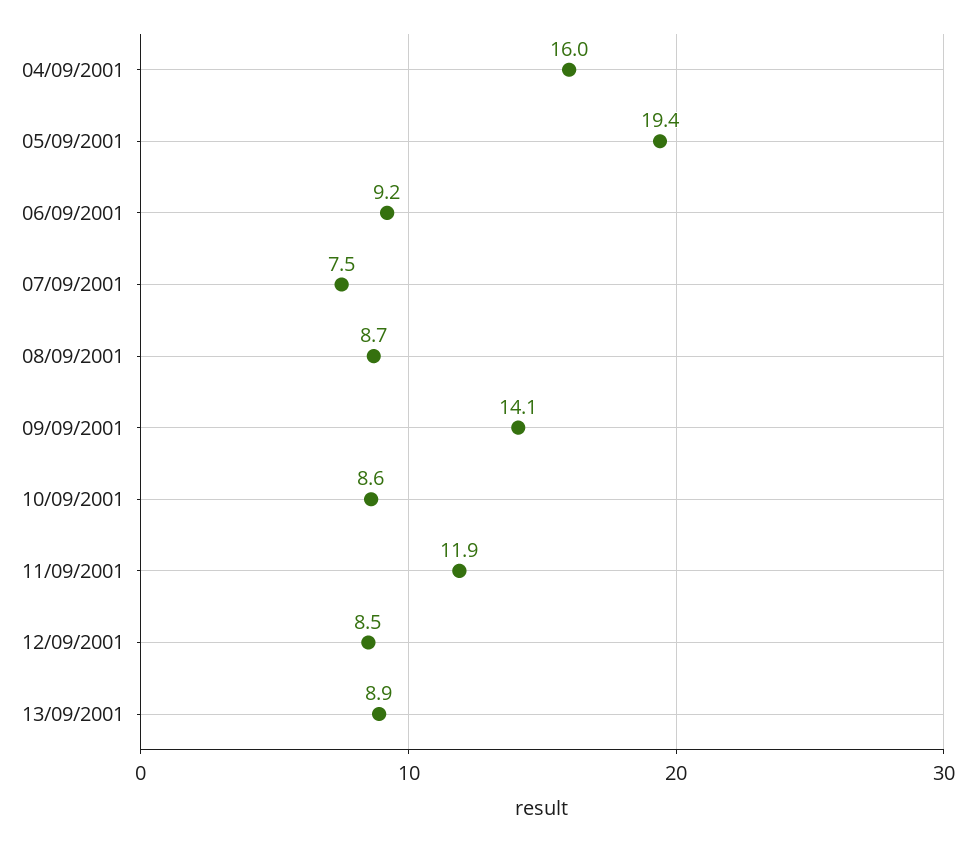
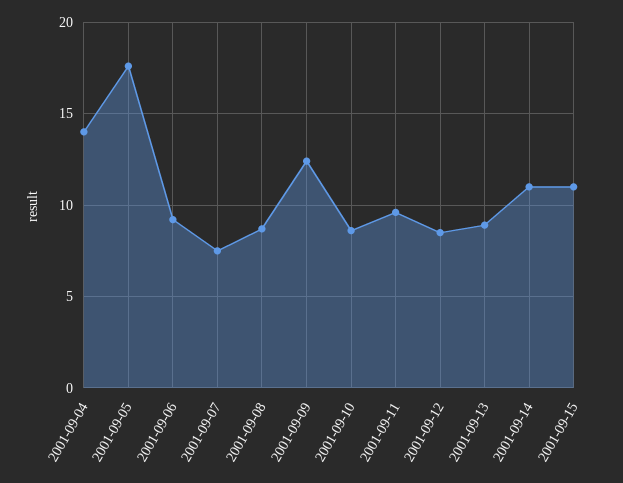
04/09/2001: 16 -> 14
05/09/2001: 19.4 -> 17.5
09/09/2001: 14.1 -> 12.5
11/09/2001: 11.9 -> 9.5
2001-09-14: none -> 11
2001-09-15: none -> 11

